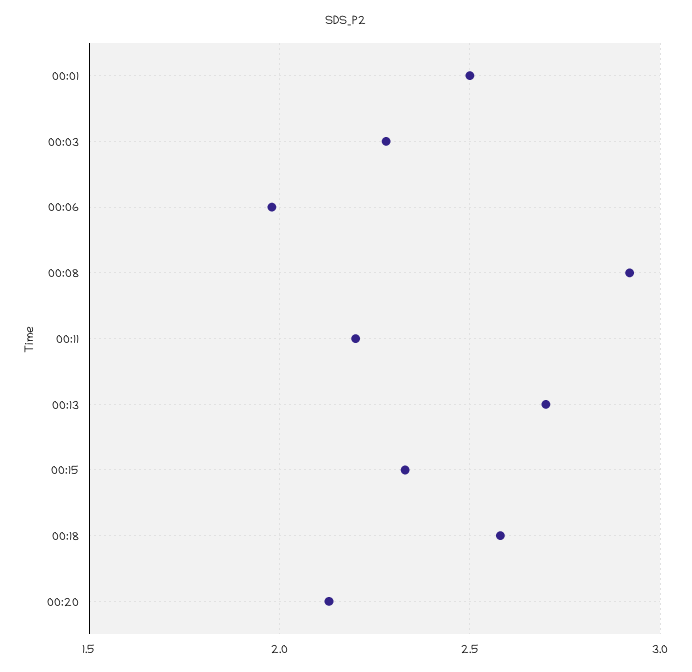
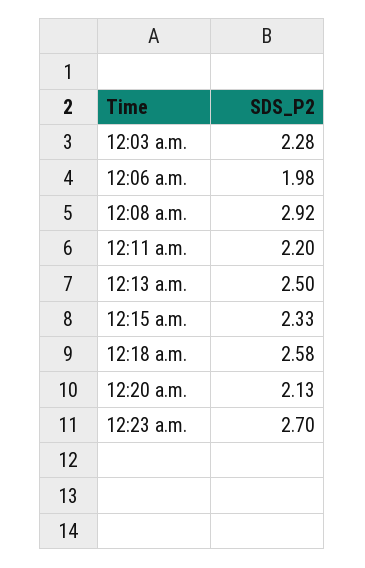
00:01: 2.5 -> none
00:13: 2.7 -> 2.5
12:23 a.m.: none -> 2.7

